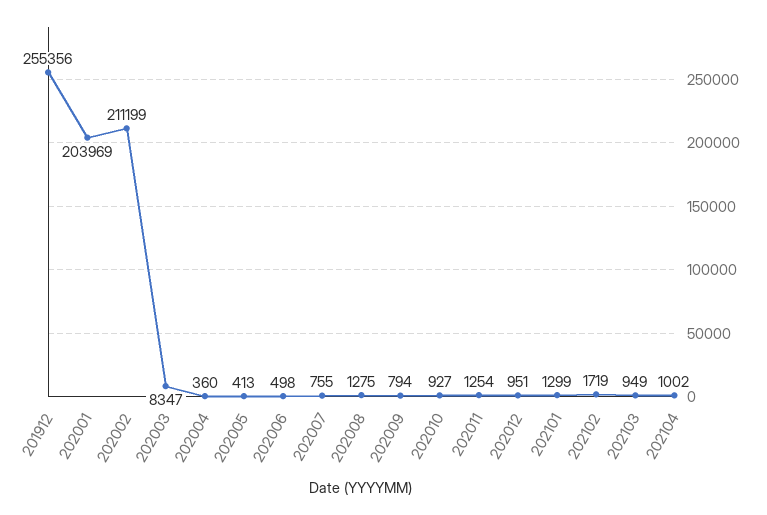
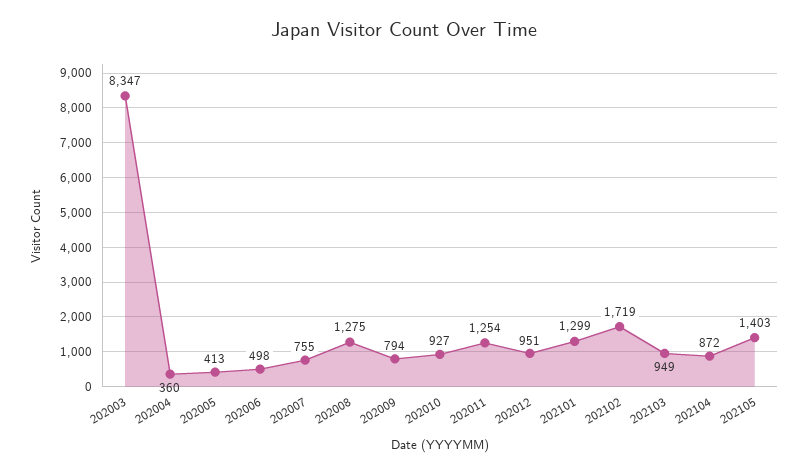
201912: 255356 -> none
202001: 203969 -> none
202002: 211199 -> none
202104: 1002 -> 872
202105: none -> 1403

